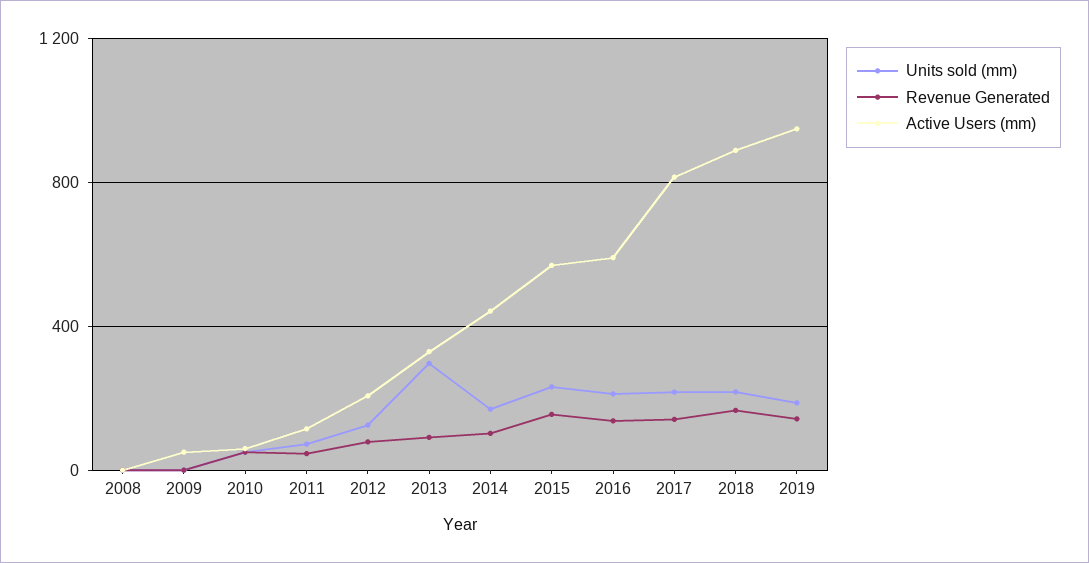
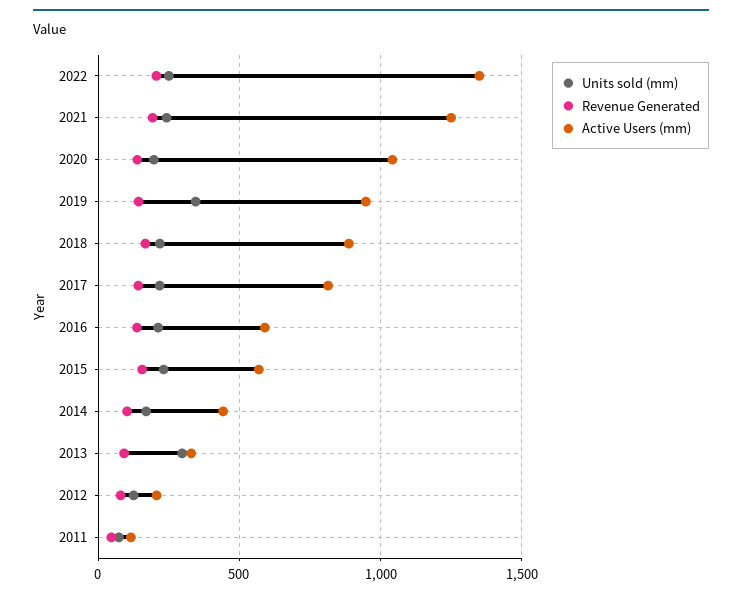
Units sold (mm), 2008: 0 -> none
Revenue Generated, 2008: 0 -> none
Active Users (mm), 2008: 0 -> none
Units sold (mm), 2009: 0 -> none
Revenue Generated, 2009: 0 -> none
Active Users (mm), 2009: 50 -> none
Units sold (mm), 2010: 50 -> none
Revenue Generated, 2010: 50 -> none
Active Users (mm), 2010: 50 -> none
Units sold (mm), 2019: 200 -> 350
Units sold (mm), 2022: none -> 250
Revenue Generated, 2022: none -> 200
Active Users (mm), 2022: none -> 1350
Units sold (mm), 2021: none -> 250
Revenue Generated, 2021: none -> 200
Active Users (mm), 2021: none -> 1250
Units sold (mm), 2020: none -> 200
Revenue Generated, 2020: none -> 150
Active Users (mm), 2020: none -> 1050

